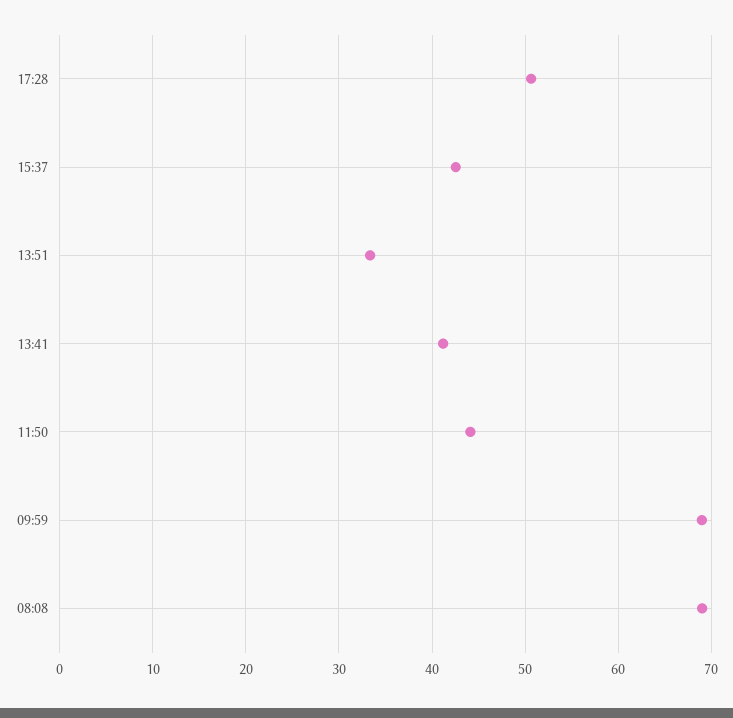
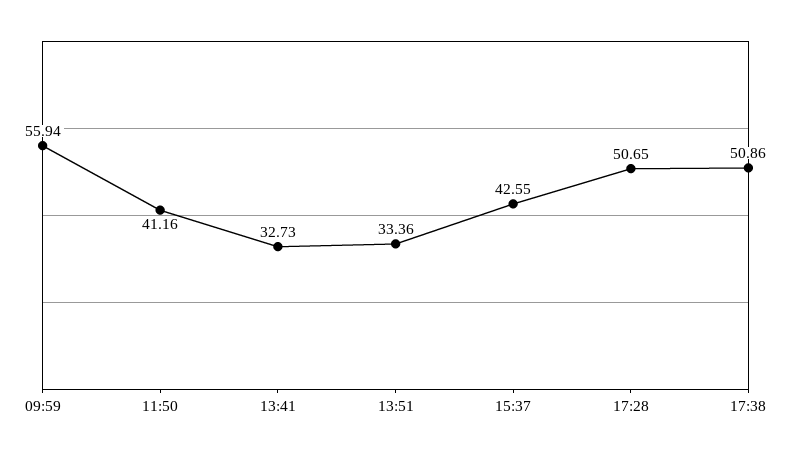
13:41: 41 -> 32.73
11:50: 44 -> 41.16
09:59: 69 -> 55.94
08:08: 69 -> none
17:38: none -> 50.86

